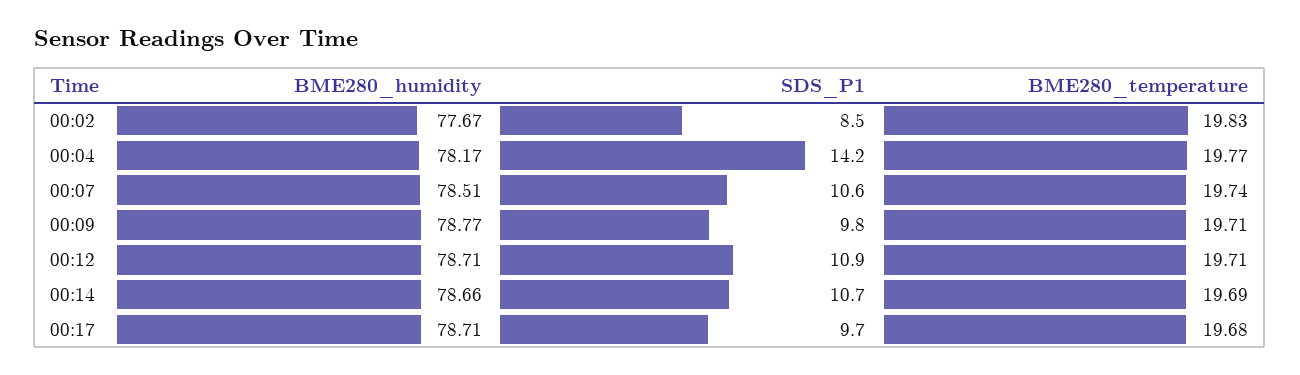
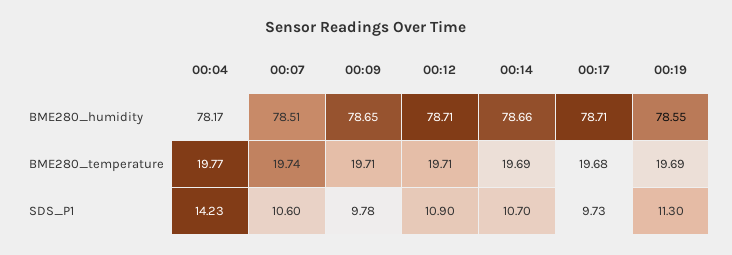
BME280_humidity, 00:02: 77.67 -> none
SDS_P1, 00:02: 8.5 -> none
BME280_temperature, 00:02: 19.83 -> none
BME280_humidity, 00:09: 78.77 -> 78.65
BME280_humidity, 00:19: none -> 78.55
BME280_temperature, 00:19: none -> 19.69
SDS_P1, 00:19: none -> 11.3

